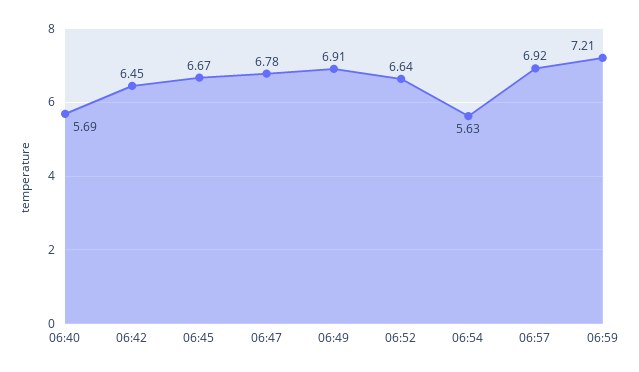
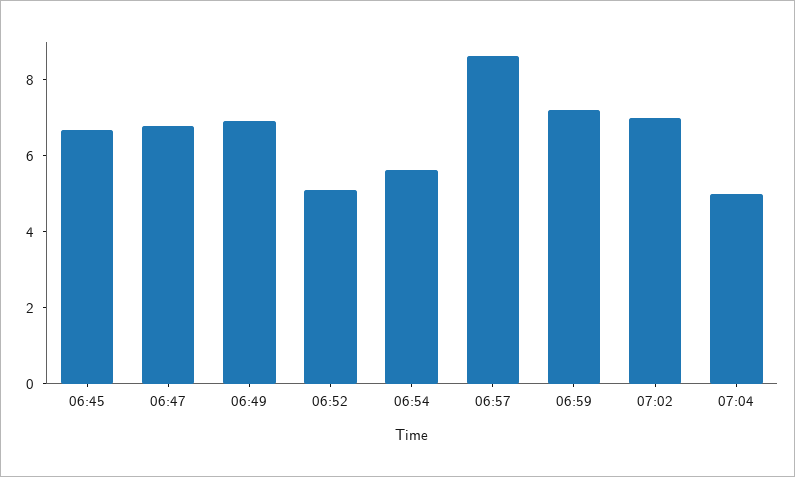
06:40: 5.69 -> none
06:42: 6.45 -> none
06:52: 6.64 -> 5
06:57: 6.92 -> 8.5
07:02: none -> 7
07:04: none -> 5

